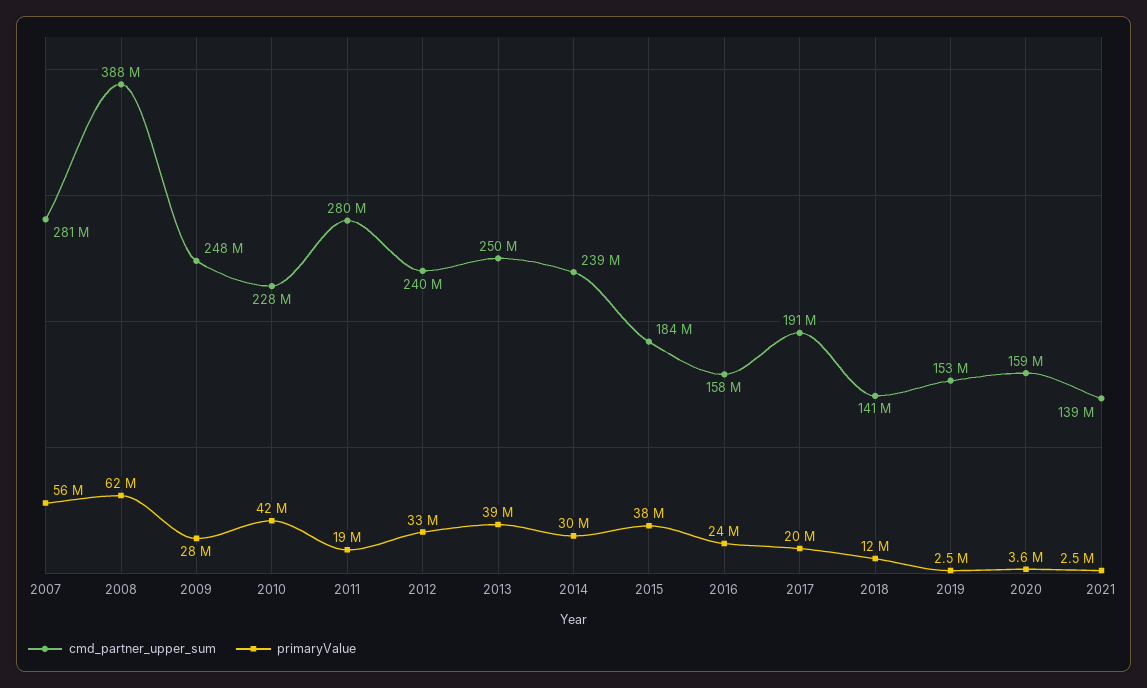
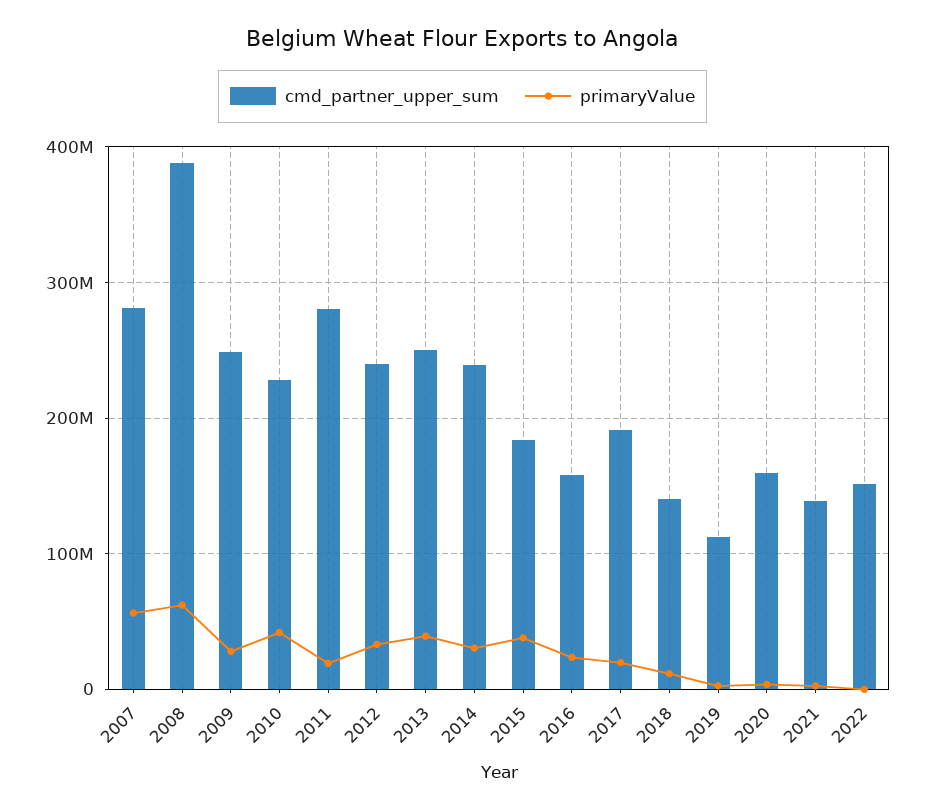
cmd_partner_upper_sum, 2019: 153000000 -> 110000000
cmd_partner_upper_sum, 2022: none -> 150000000
primaryValue, 2022: none -> 0

